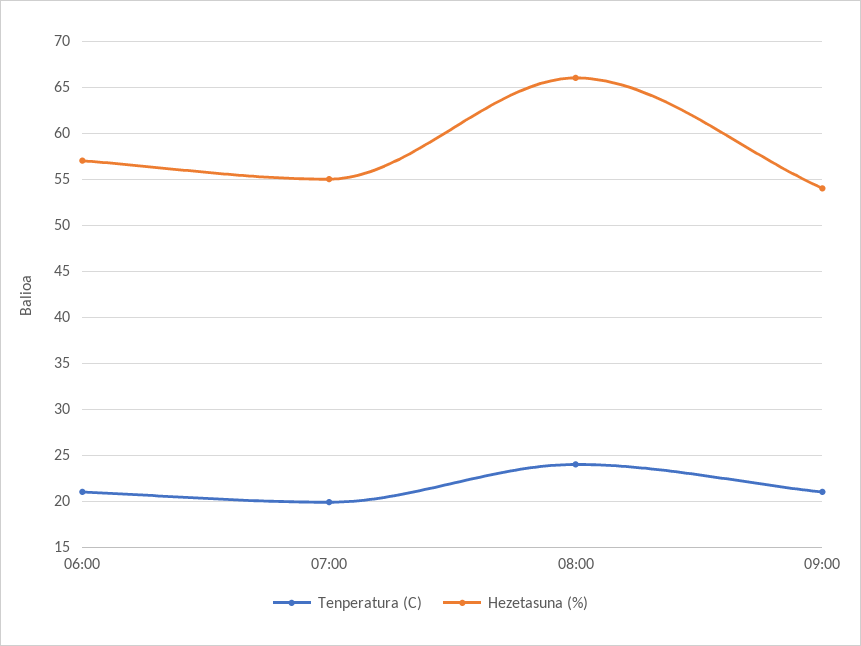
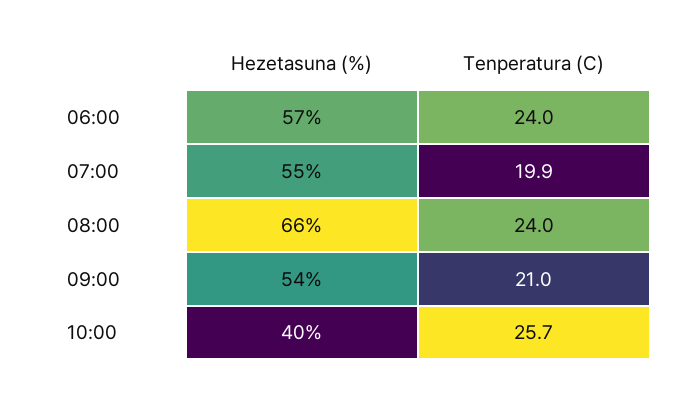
Tenperatura (C), 06:00: 21 -> 24
Hezetasuna (%), 10:00: none -> 40
Tenperatura (C), 10:00: none -> 25.7

